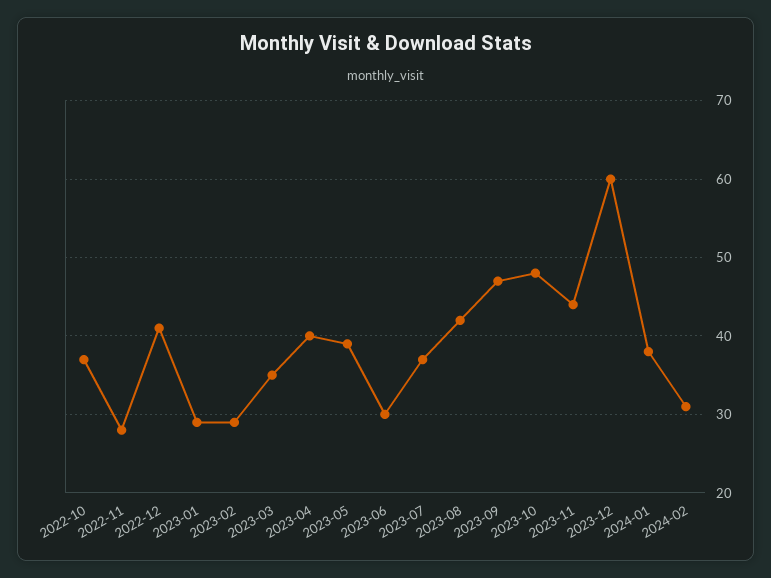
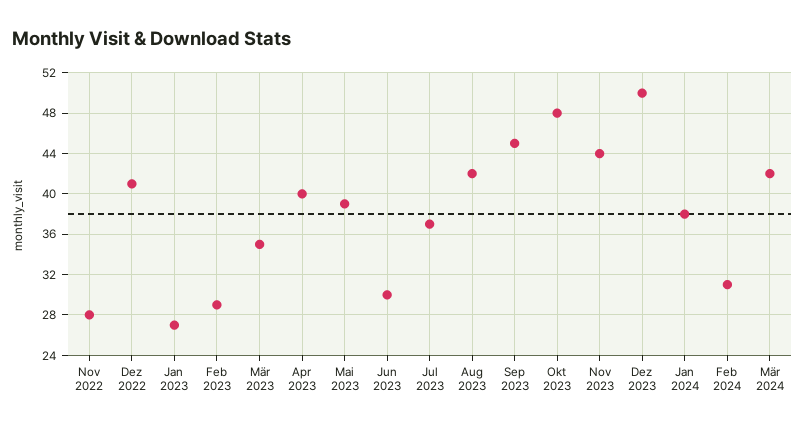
2022-10: 37 -> none
2023-01: 29 -> 27
2023-09: 47 -> 45
2023-12: 60 -> 50
Mär 2024: none -> 42

